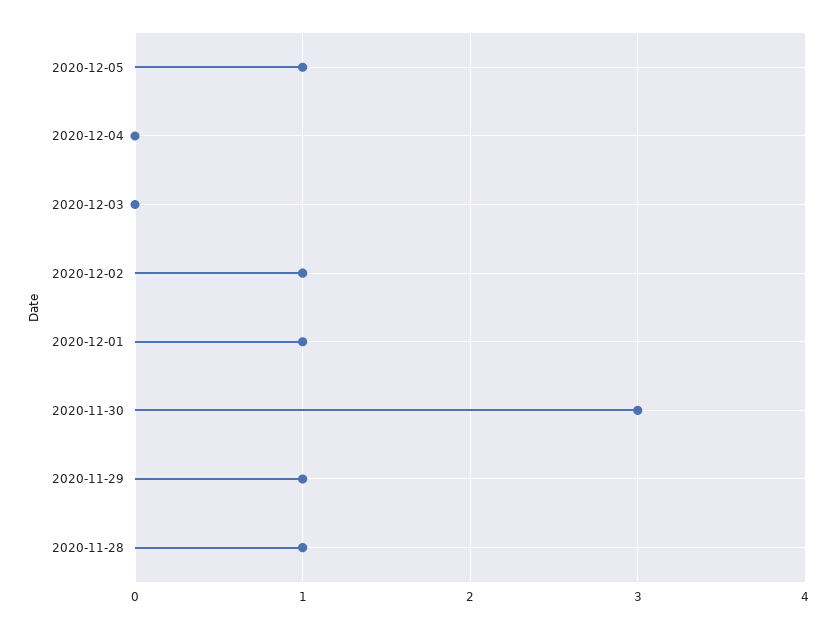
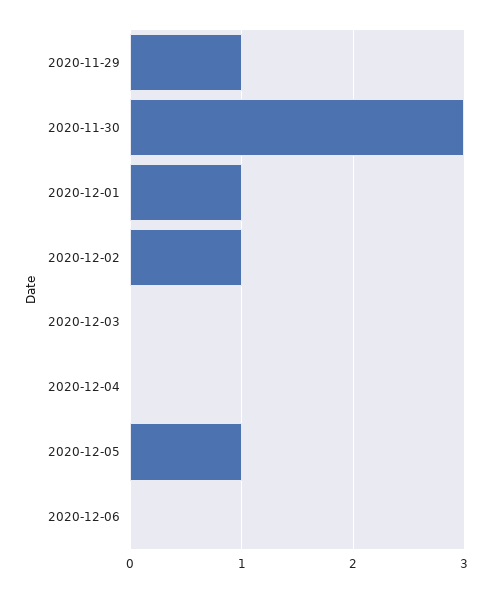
2020-11-28: 1 -> none
2020-12-06: none -> 0

